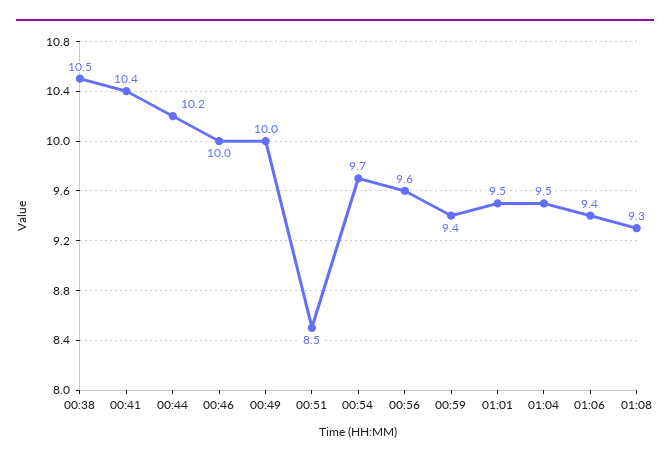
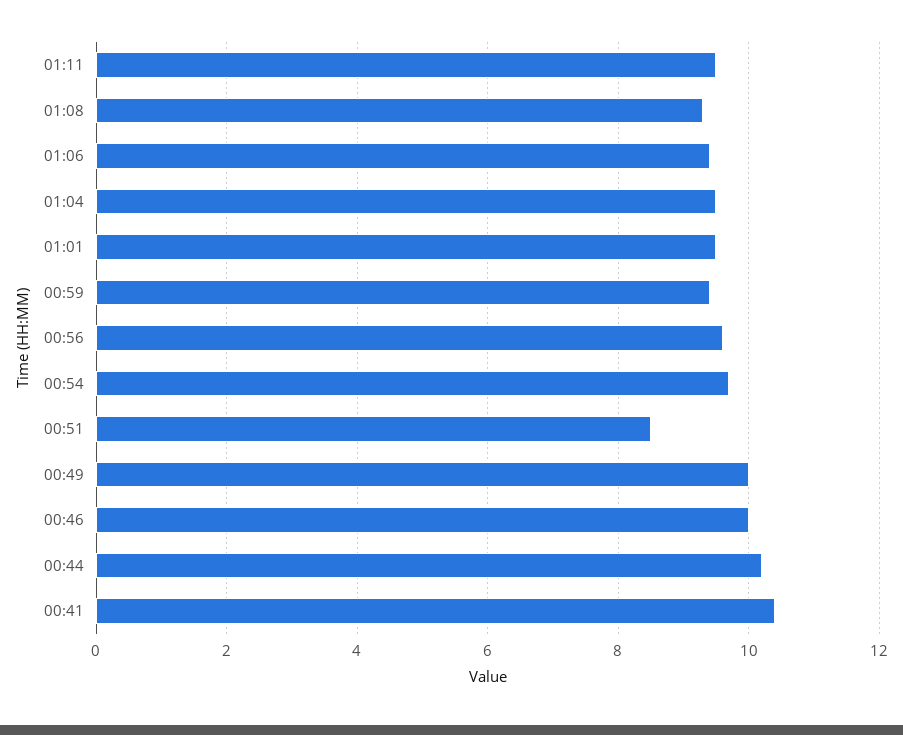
00:38: 10.5 -> none
01:11: none -> 9.5

